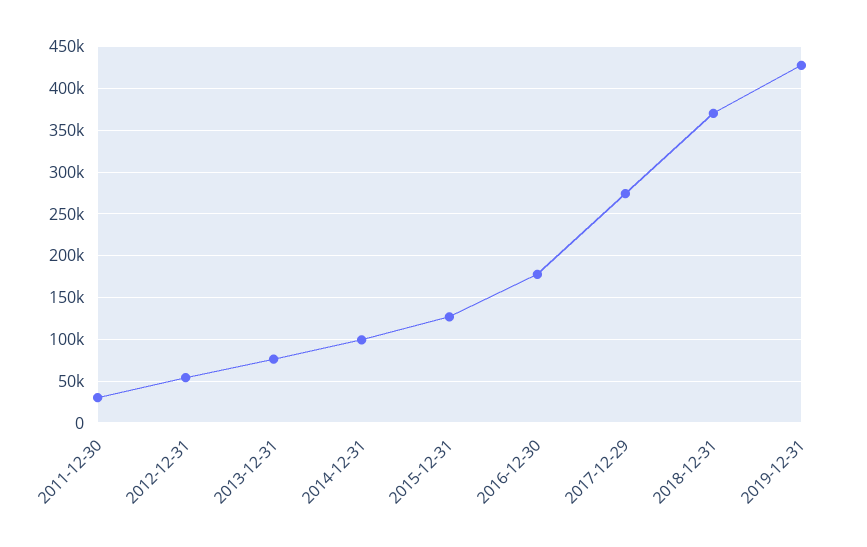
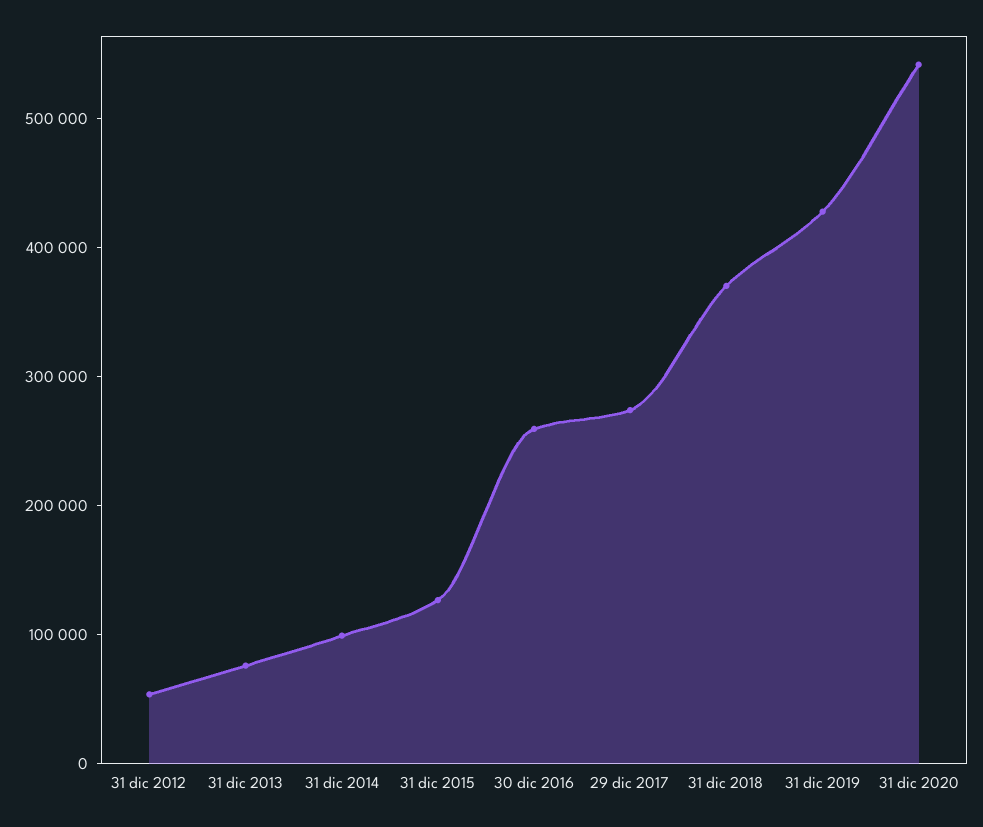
2011-12-30: 30000 -> none
2016-12-30: 180000 -> 260000
31 dic 2020: none -> 540000

